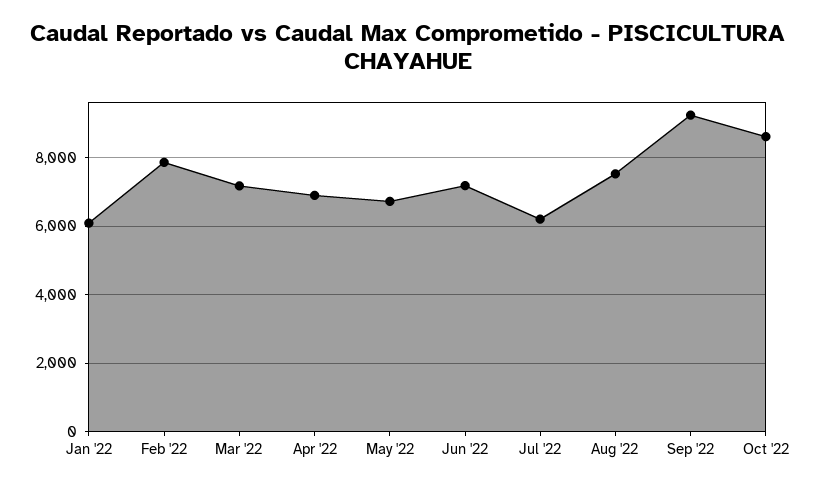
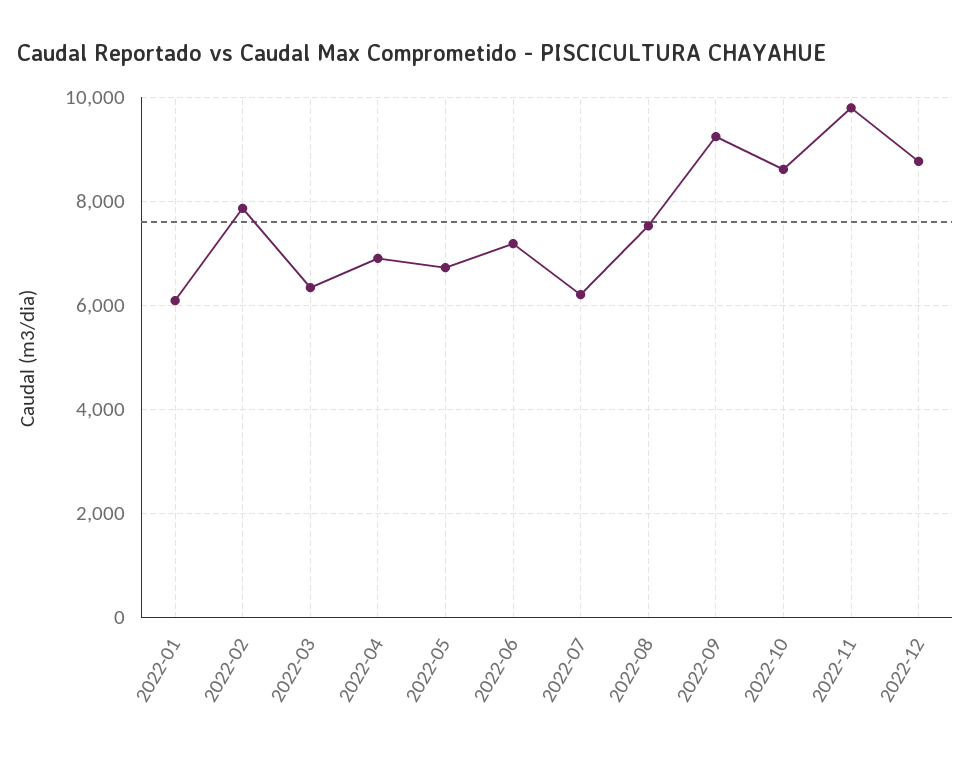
Mar '22: 7200 -> 6400
2022-11: none -> 9800
2022-12: none -> 8800

